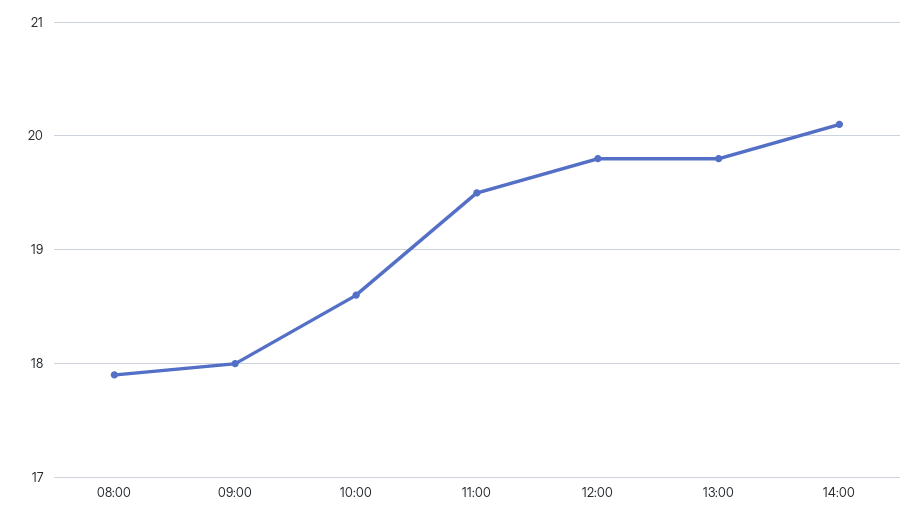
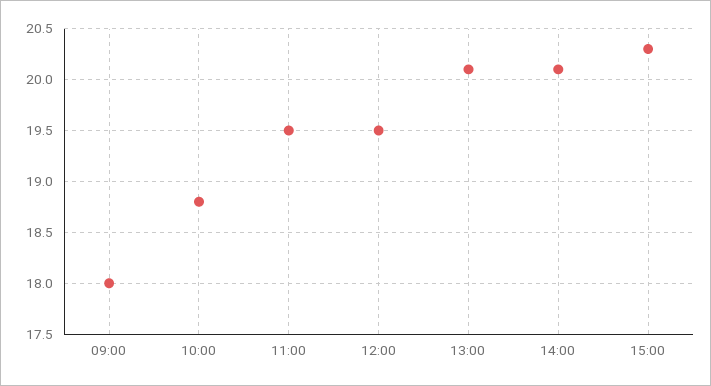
08:00: 17.9 -> none
10:00: 18.6 -> 18.8
12:00: 19.8 -> 19.5
13:00: 19.8 -> 20.1
15:00: none -> 20.3

